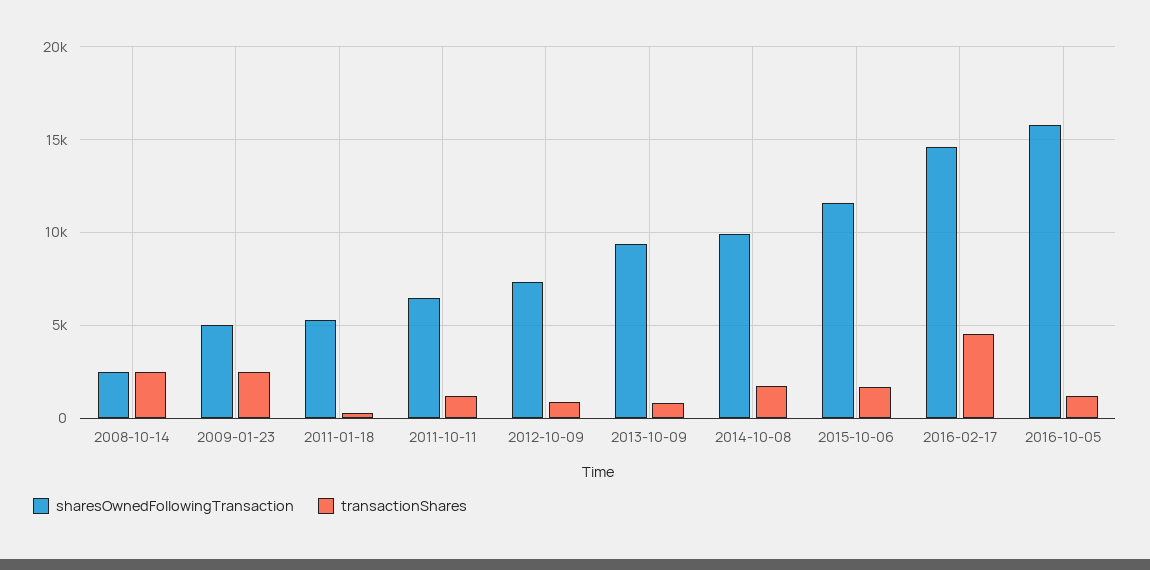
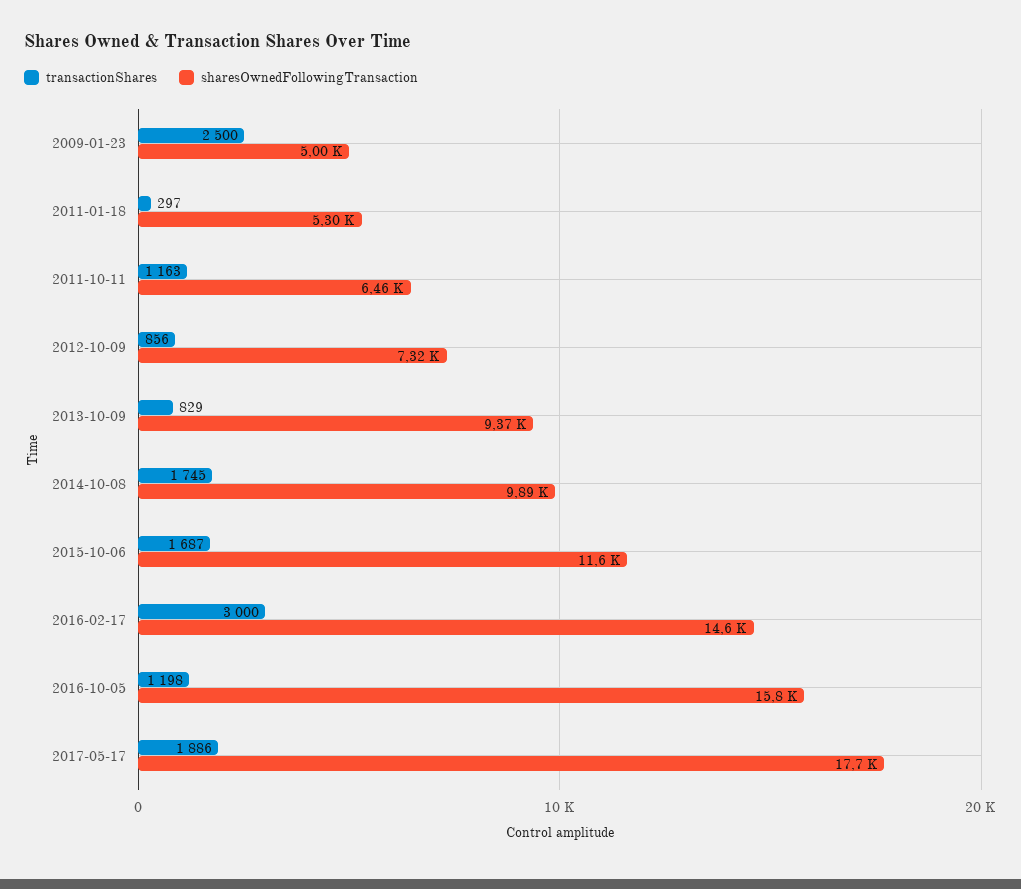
sharesOwnedFollowingTransaction, 2008-10-14: 2500 -> none
transactionShares, 2008-10-14: 2500 -> none
transactionShares, 2016-02-17: 4500 -> 3000
transactionShares, 2017-05-17: none -> 1886
sharesOwnedFollowingTransaction, 2017-05-17: none -> 17700

